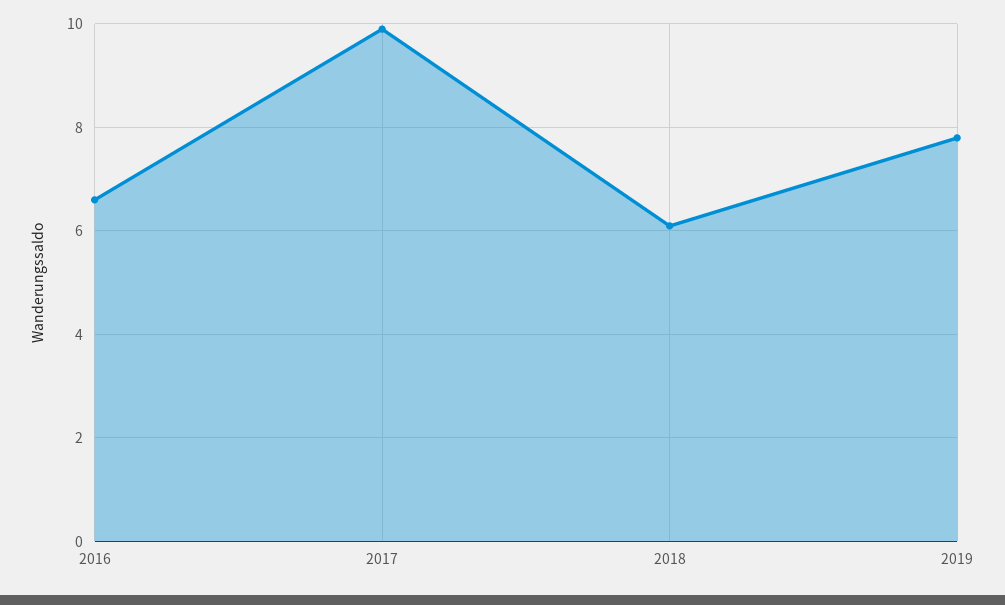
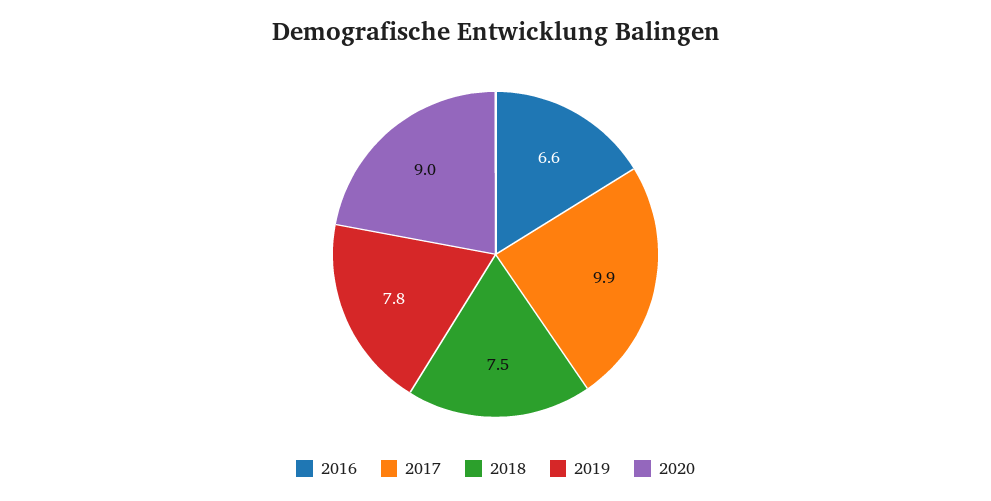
2018: 6 -> 7.5
2020: none -> 9

